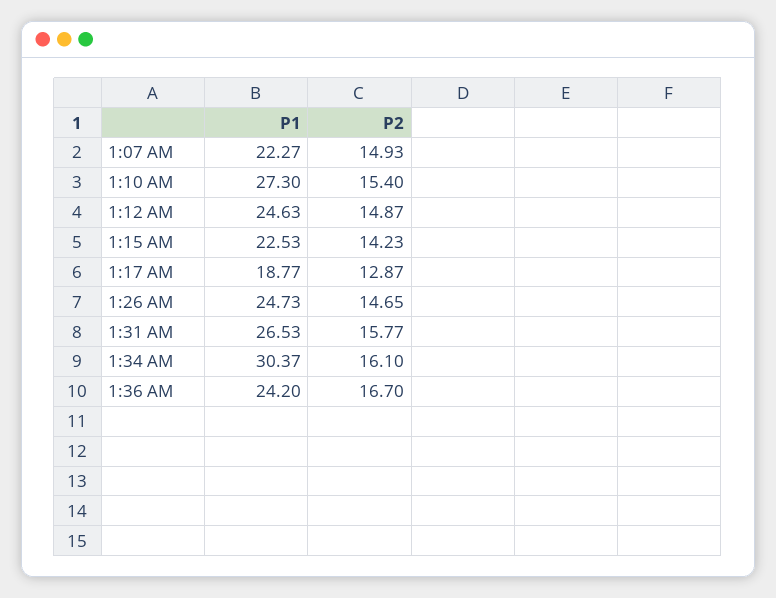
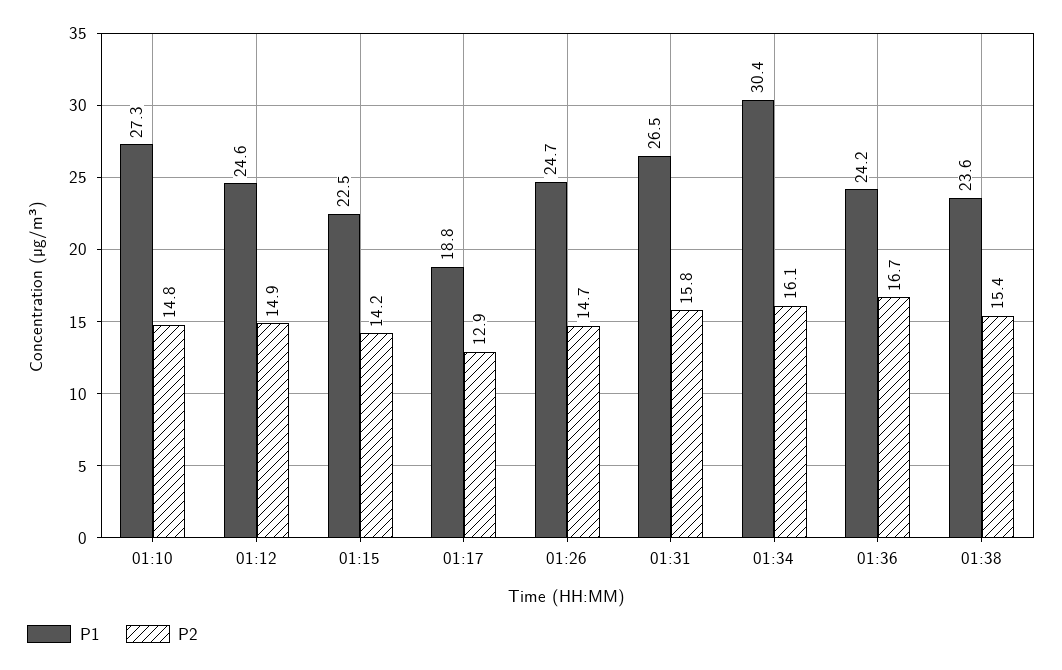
P1, 1:07 AM: 22.27 -> none
P2, 1:07 AM: 14.93 -> none
P2, 1:10 AM: 15.4 -> 14.8
P1, 01:38: none -> 23.6
P2, 01:38: none -> 15.4

